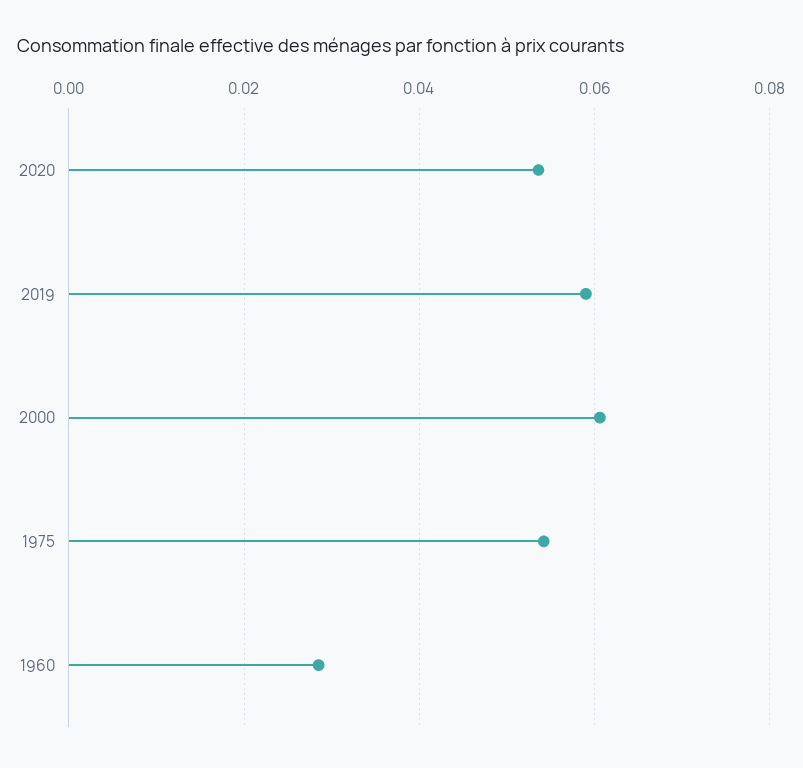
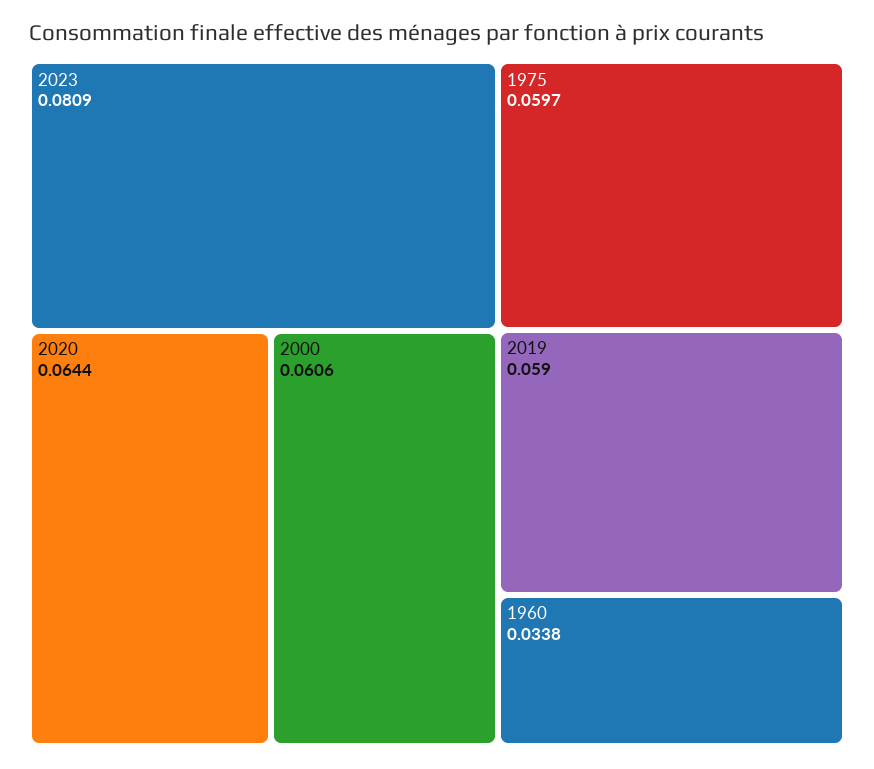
2020: 0.054 -> 0.0644
1975: 0.054 -> 0.0597
1960: 0.028 -> 0.0338
2023: none -> 0.0809

